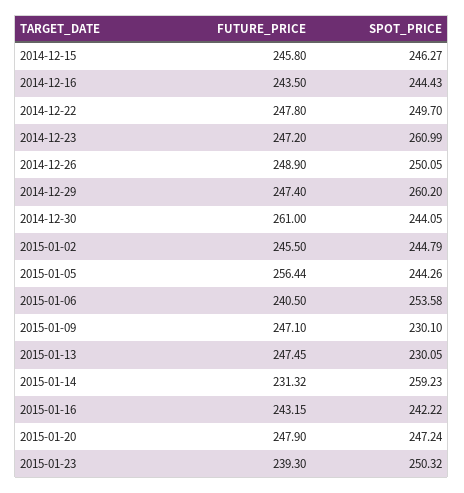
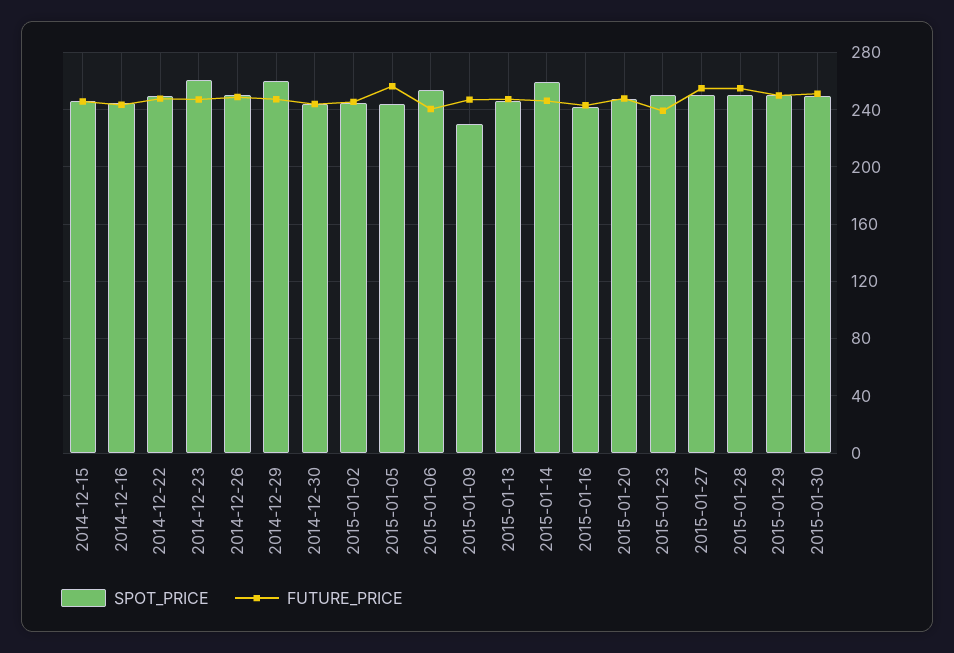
FUTURE_PRICE, 2014-12-30: 261 -> 245
SPOT_PRICE, 2015-01-13: 230.05 -> 245
FUTURE_PRICE, 2015-01-14: 231.32 -> 245
SPOT_PRICE, 2015-01-27: none -> 250
FUTURE_PRICE, 2015-01-27: none -> 255
SPOT_PRICE, 2015-01-28: none -> 250
FUTURE_PRICE, 2015-01-28: none -> 255
SPOT_PRICE, 2015-01-29: none -> 250
FUTURE_PRICE, 2015-01-29: none -> 250
SPOT_PRICE, 2015-01-30: none -> 250
FUTURE_PRICE, 2015-01-30: none -> 250

